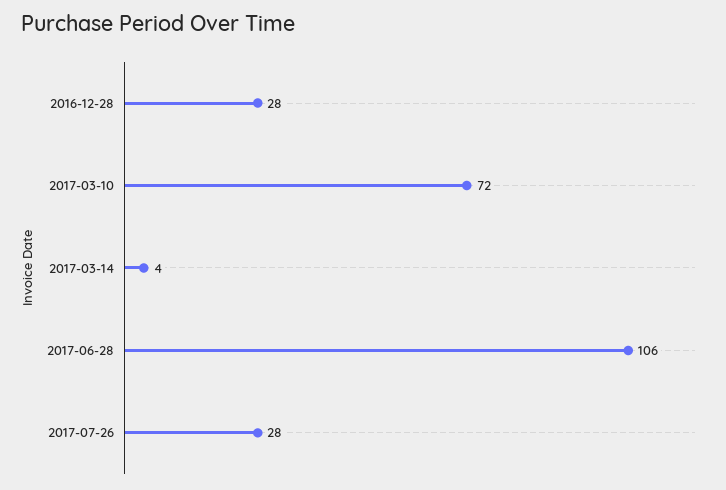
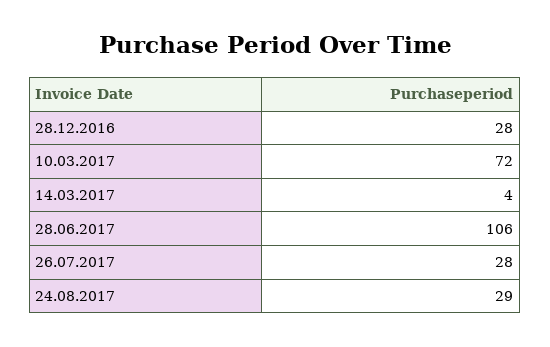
24.08.2017: none -> 29

